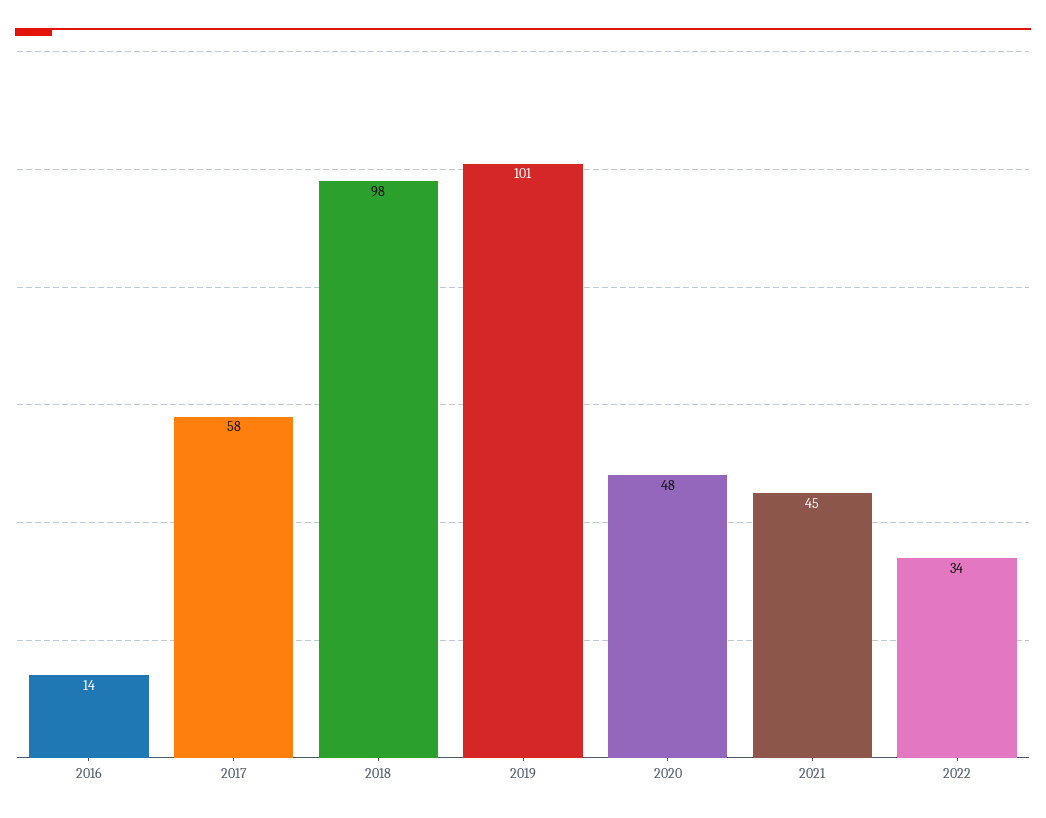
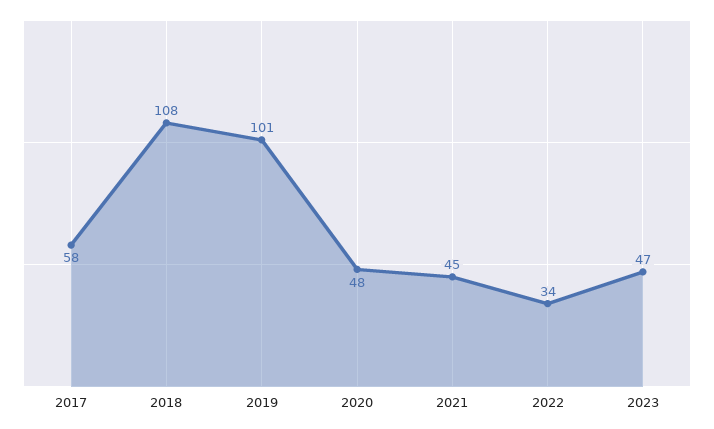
2016: 14 -> none
2018: 98 -> 108
2023: none -> 47

